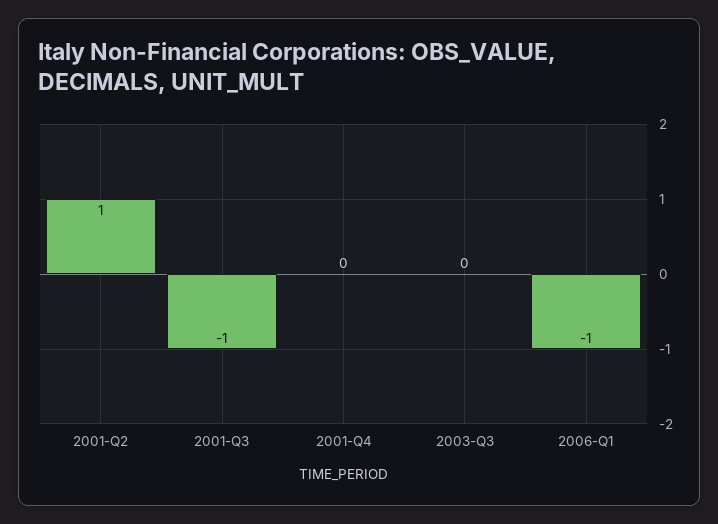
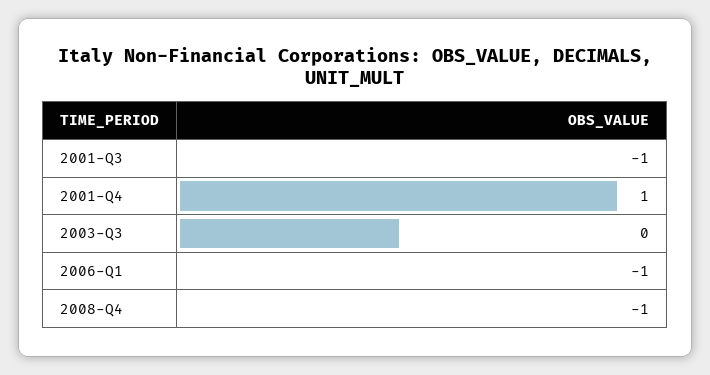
2001-Q2: 1 -> none
2001-Q4: 0 -> 1
2008-Q4: none -> -1

